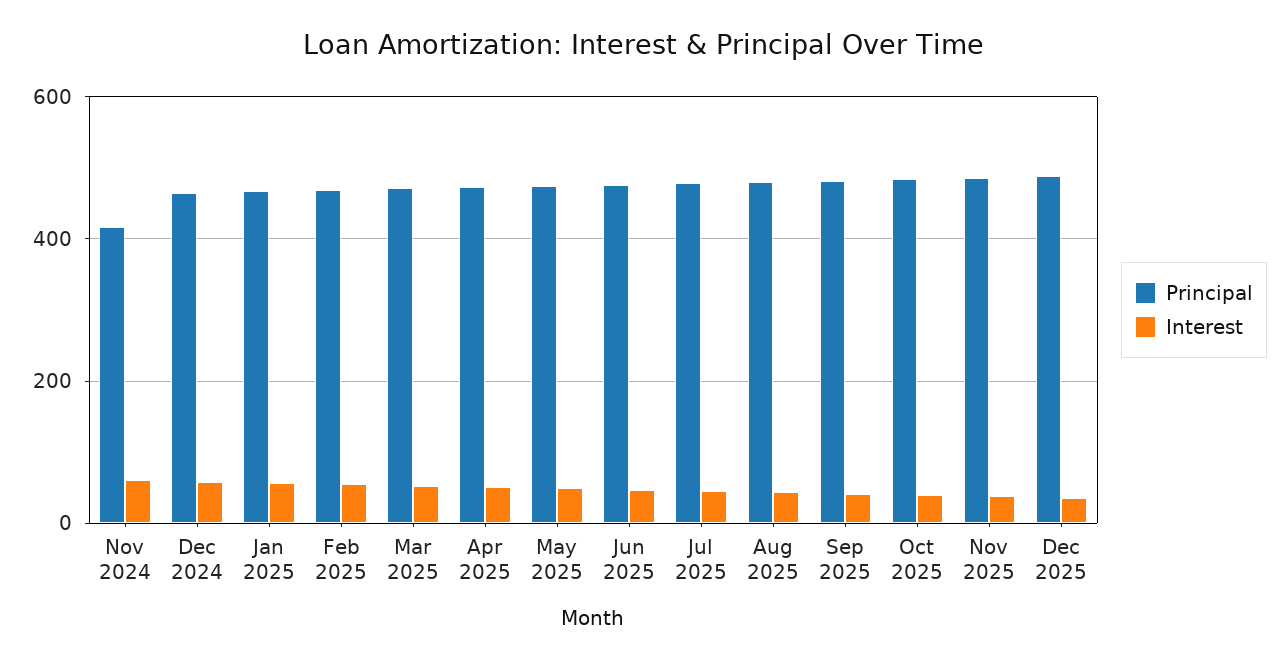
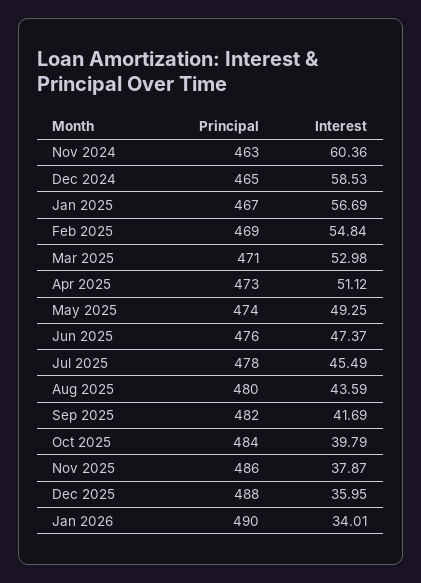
Principal, Nov 2024: 420 -> 463
Principal, Jan 2026: none -> 490
Interest, Jan 2026: none -> 34.01

